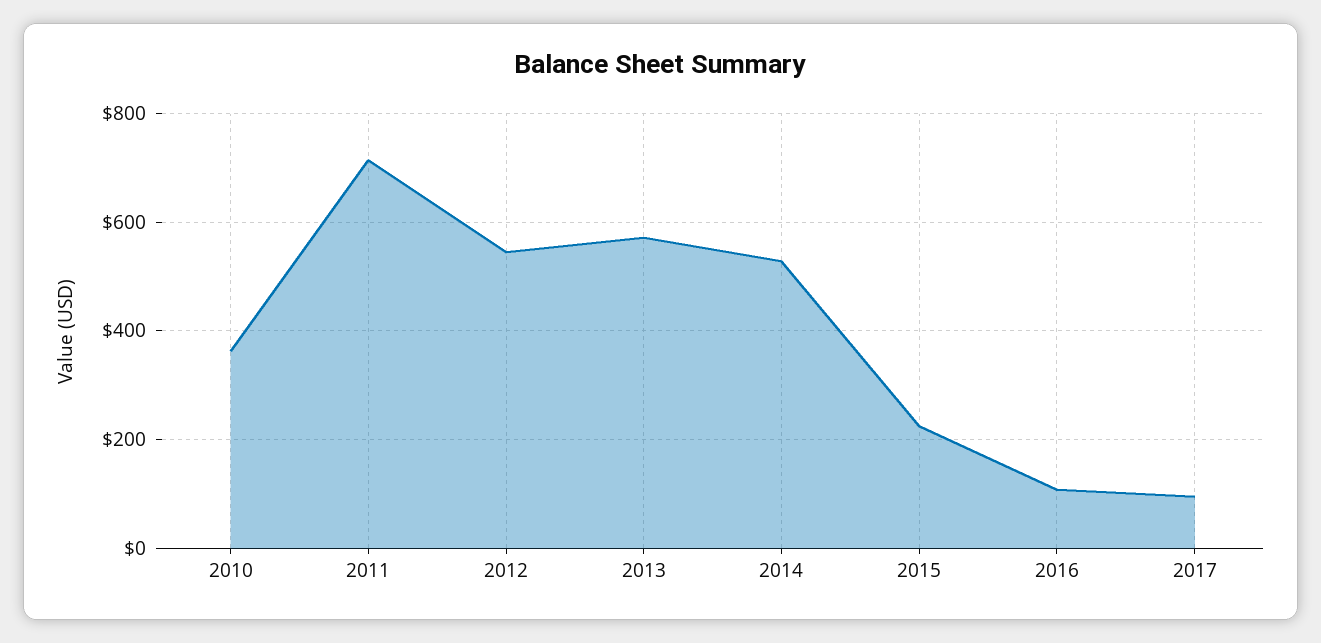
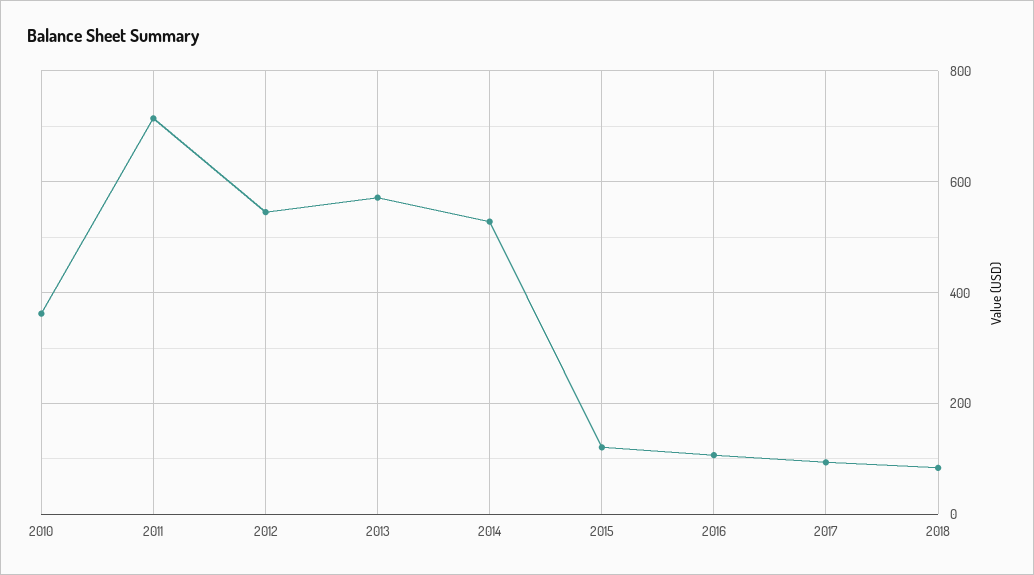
2015: 220 -> 120
2018: none -> 80

